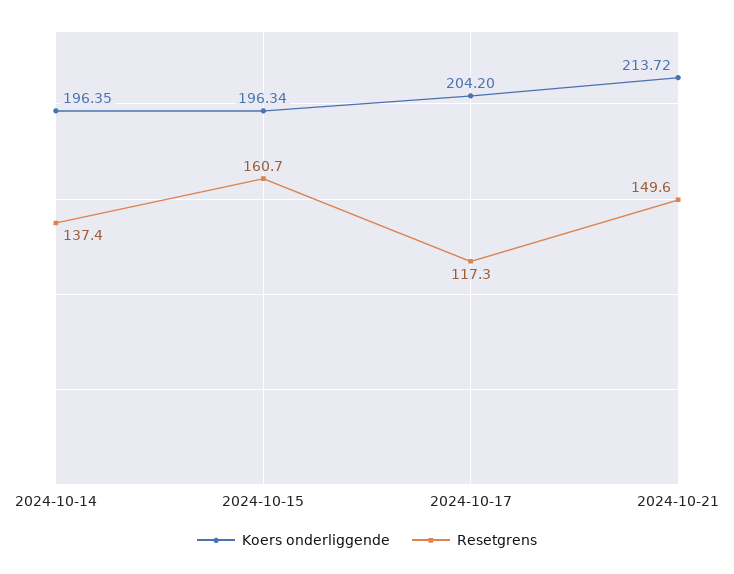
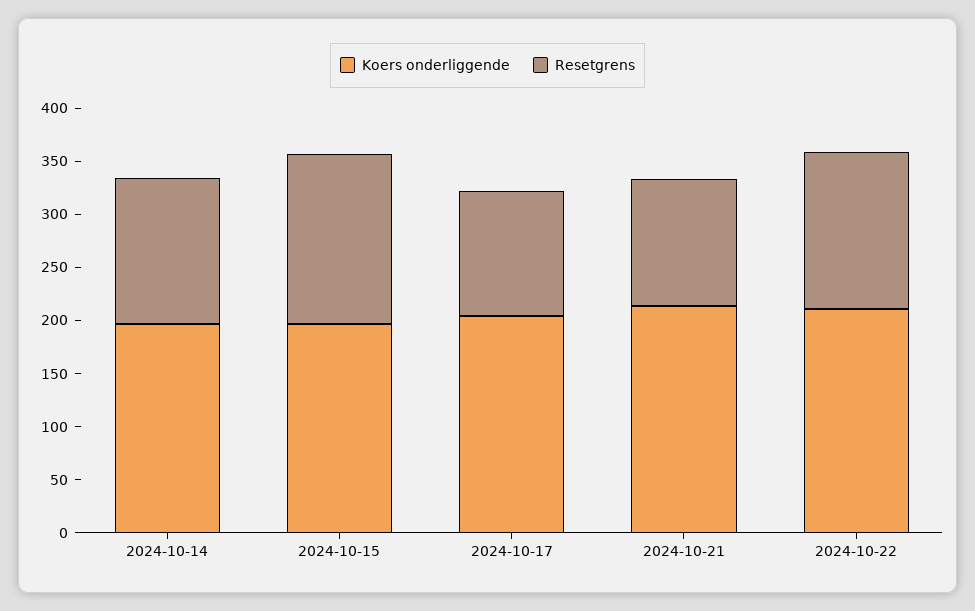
Resetgrens, 2024-10-21: 149.6 -> 120
Koers onderliggende, 2024-10-22: none -> 210
Resetgrens, 2024-10-22: none -> 150

